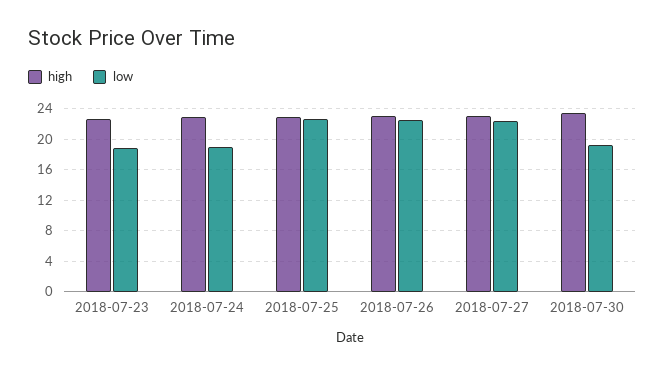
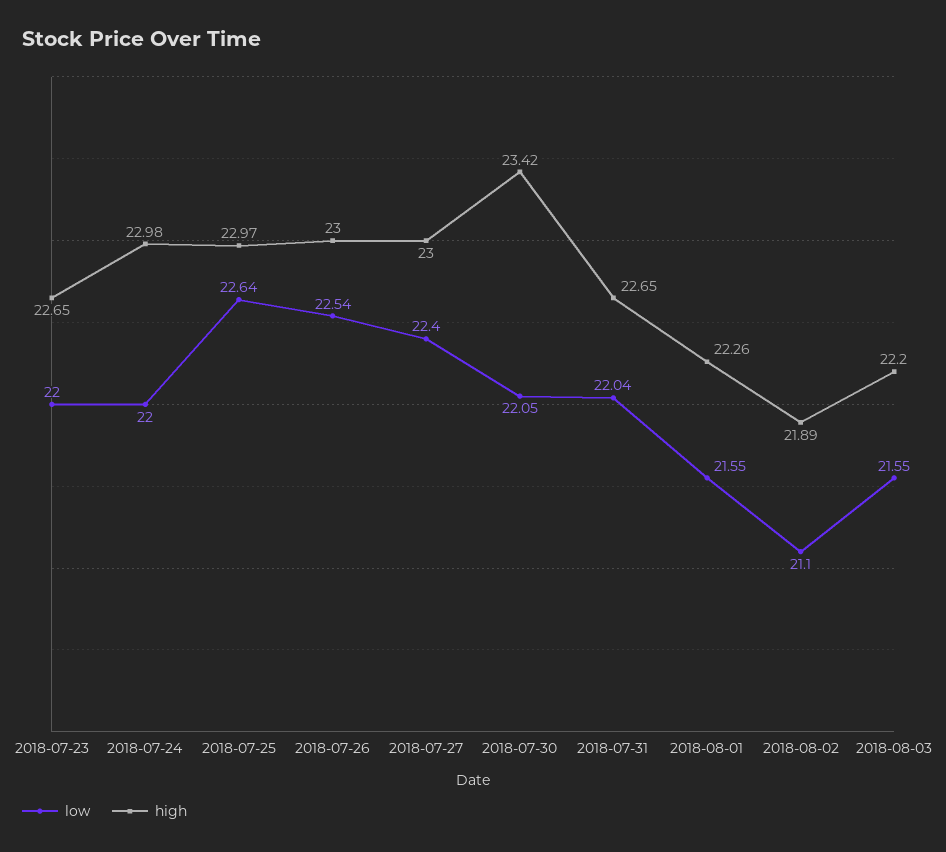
low, 2018-07-23: 19 -> 22
low, 2018-07-24: 19 -> 22
low, 2018-07-30: 19 -> 22.05
low, 2018-07-31: none -> 22.04
high, 2018-07-31: none -> 22.65
low, 2018-08-01: none -> 21.55
high, 2018-08-01: none -> 22.26
low, 2018-08-02: none -> 21.1
high, 2018-08-02: none -> 21.89
low, 2018-08-03: none -> 21.55
high, 2018-08-03: none -> 22.2

